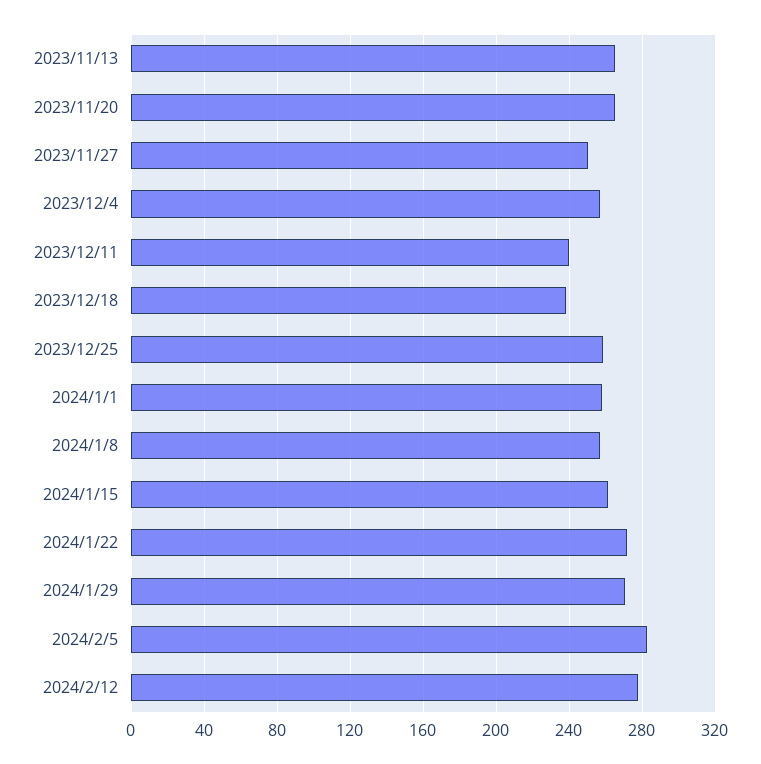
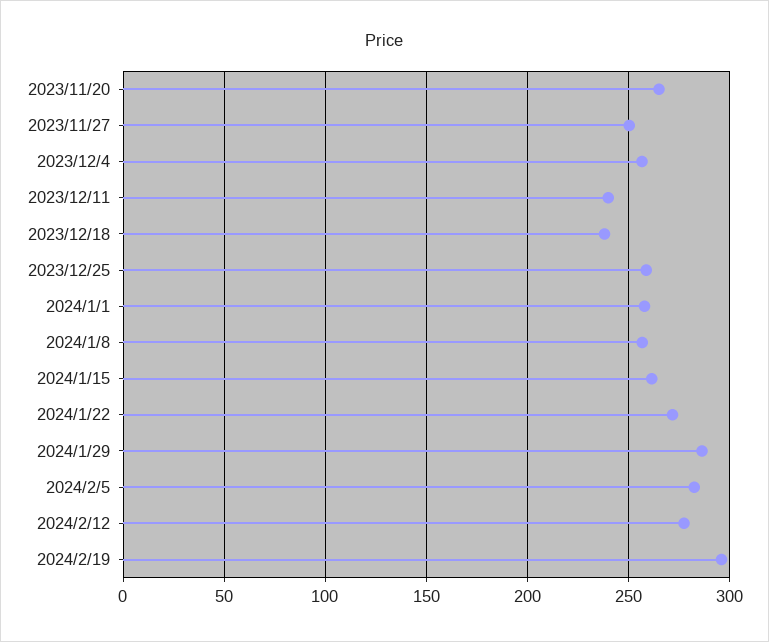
2023/11/13: 265 -> none
2024/1/29: 270 -> 285
2024/2/19: none -> 295

